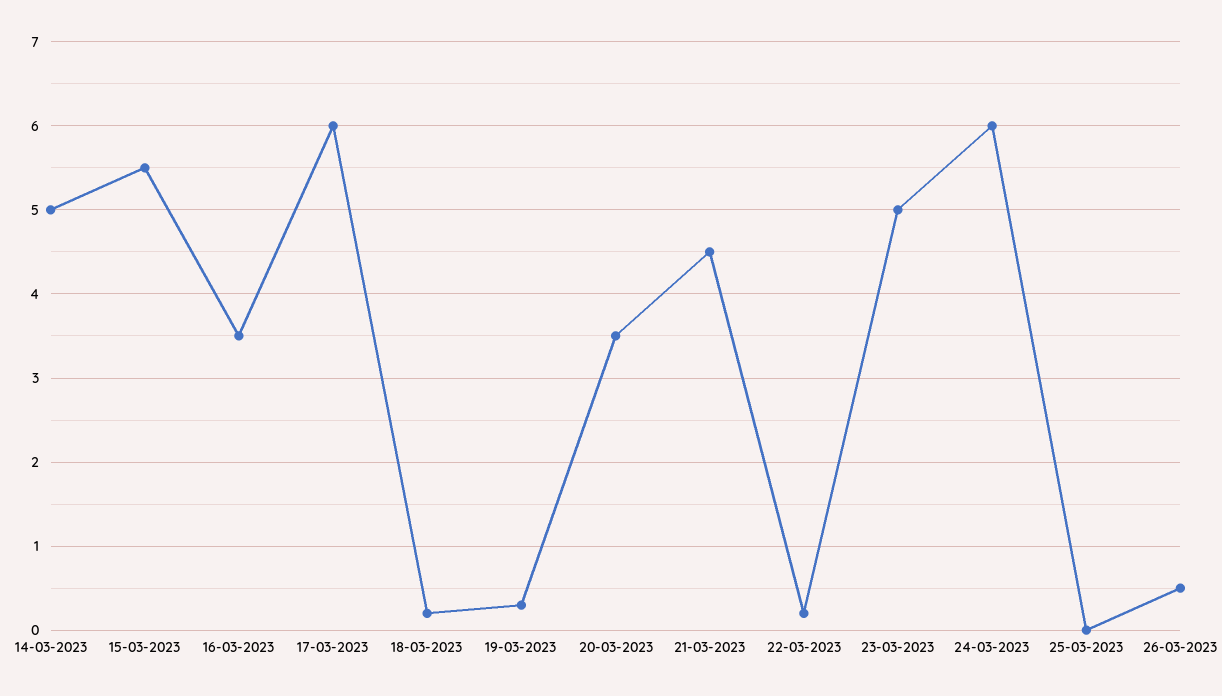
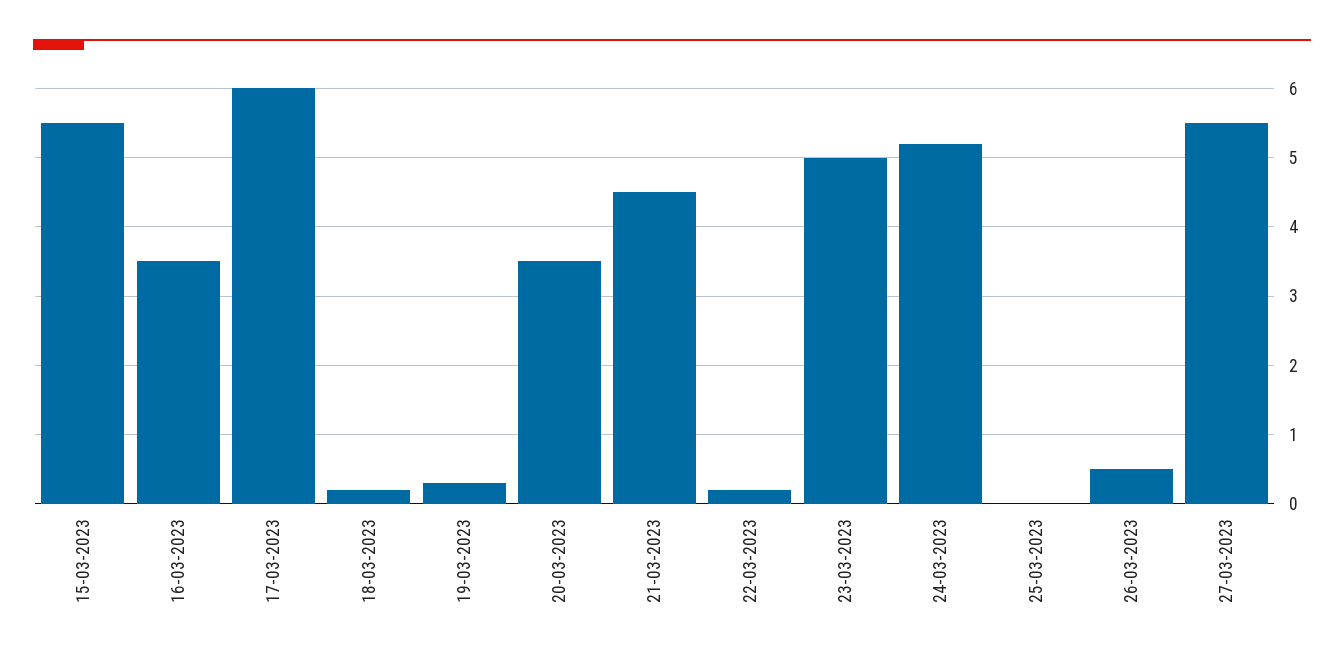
14-03-2023: 5 -> none
24-03-2023: 6 -> 5.2
27-03-2023: none -> 5.5

